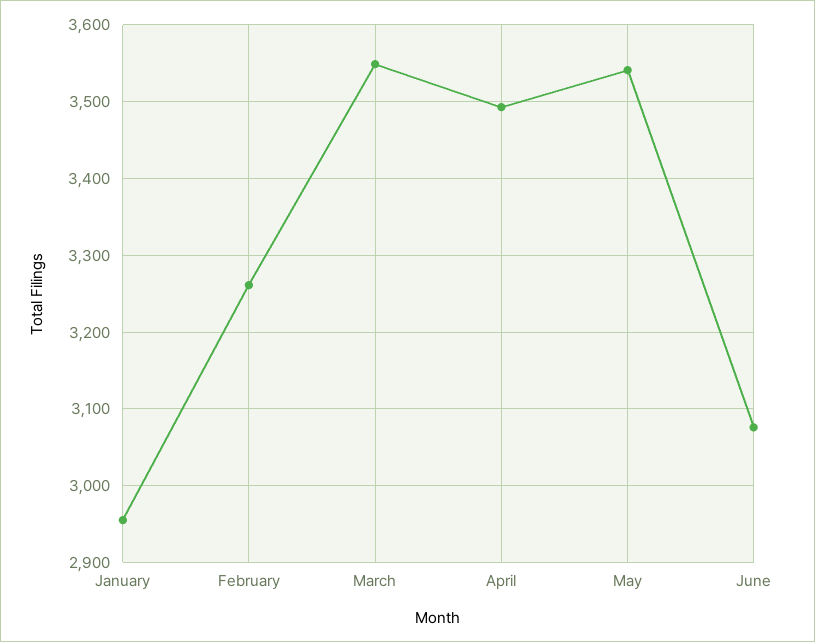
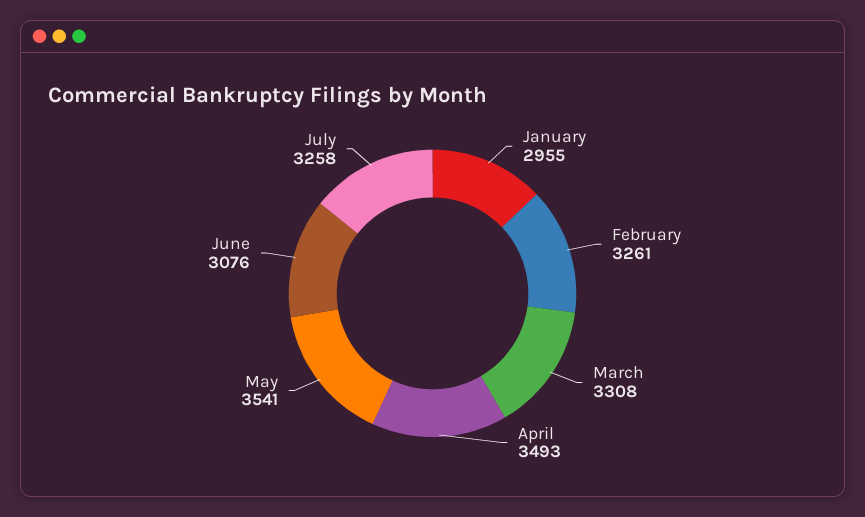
March: 3550 -> 3308
July: none -> 3258

